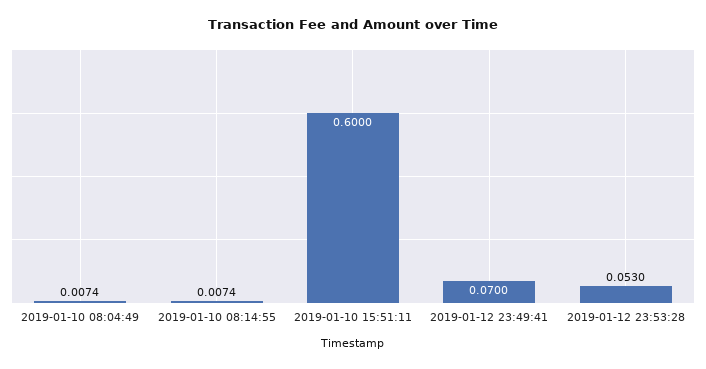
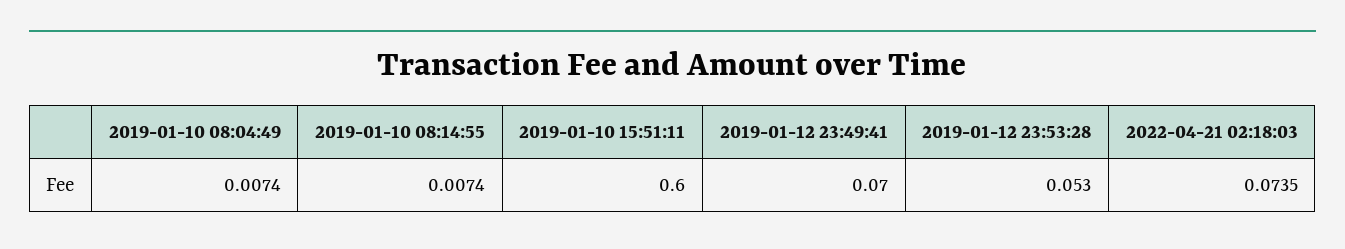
2022-04-21 02:18:03: none -> 0.0735

